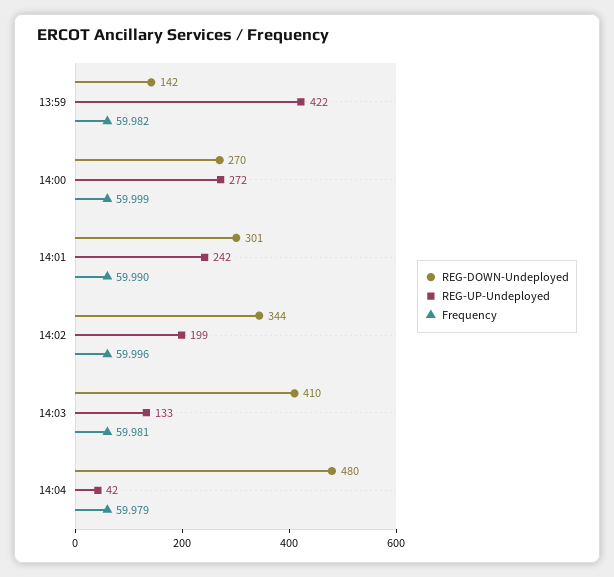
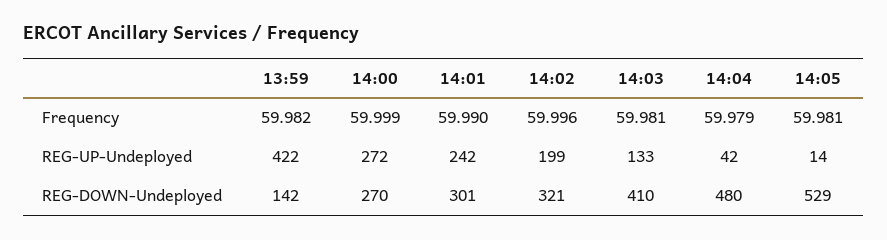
REG-DOWN-Undeployed, 14:02: 344 -> 321
Frequency, 14:05: none -> 59.981
REG-UP-Undeployed, 14:05: none -> 14
REG-DOWN-Undeployed, 14:05: none -> 529

